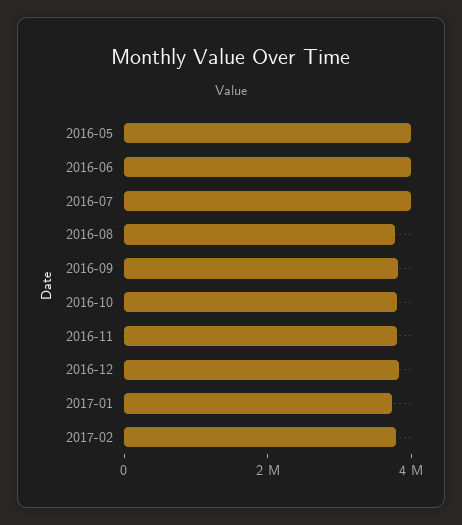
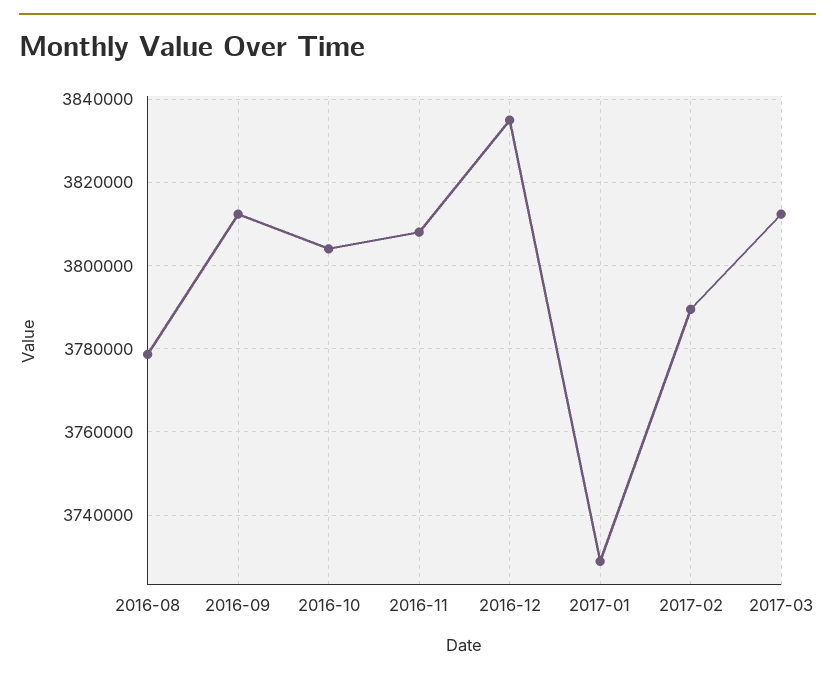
2016-05: 4000000 -> none
2016-06: 4000000 -> none
2016-07: 4000000 -> none
2017-03: none -> 3812000

